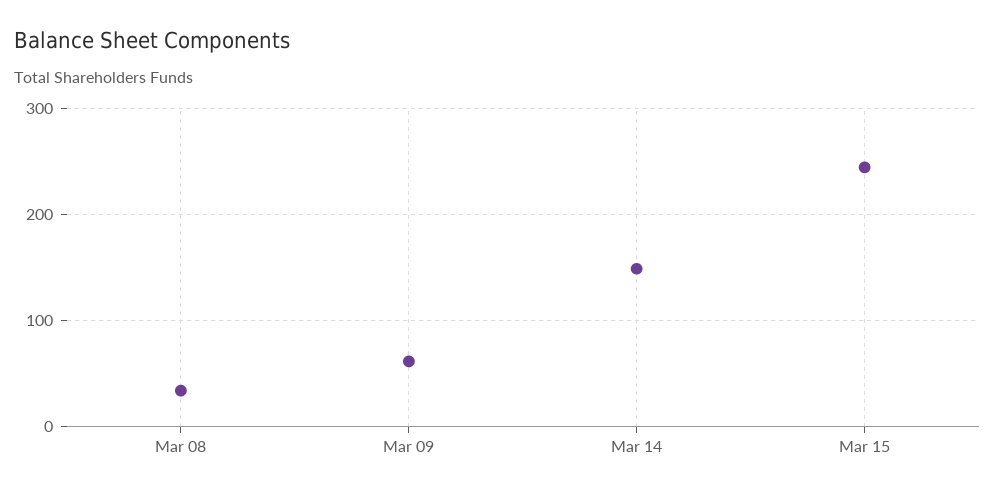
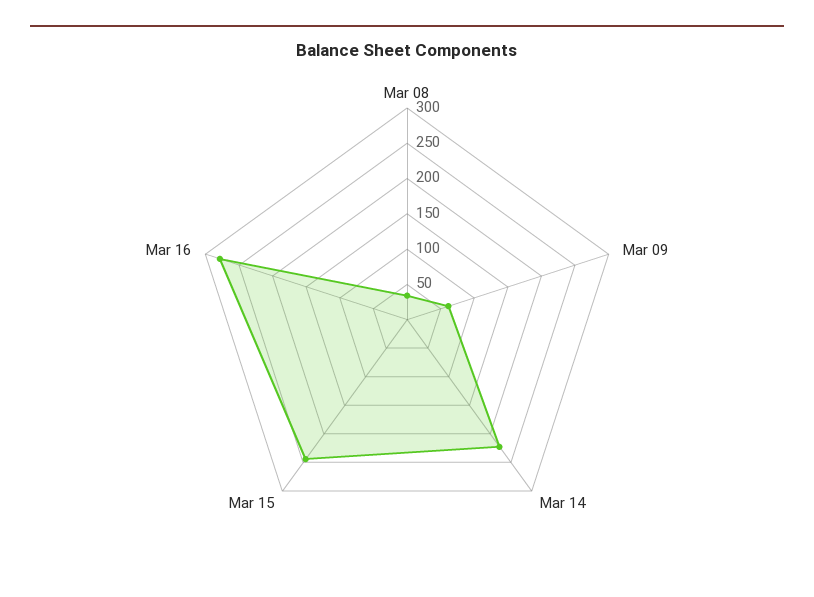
Mar 14: 150 -> 225
Mar 16: none -> 275

